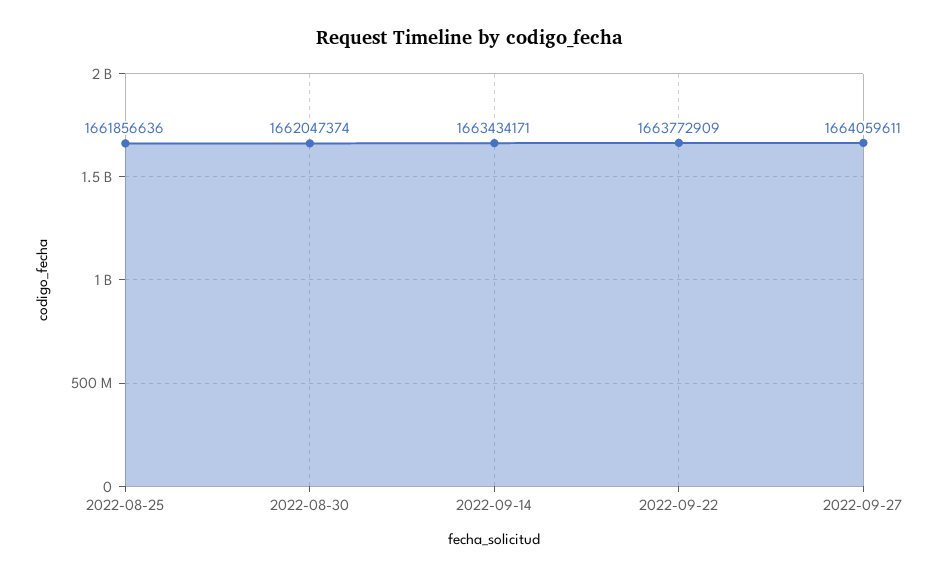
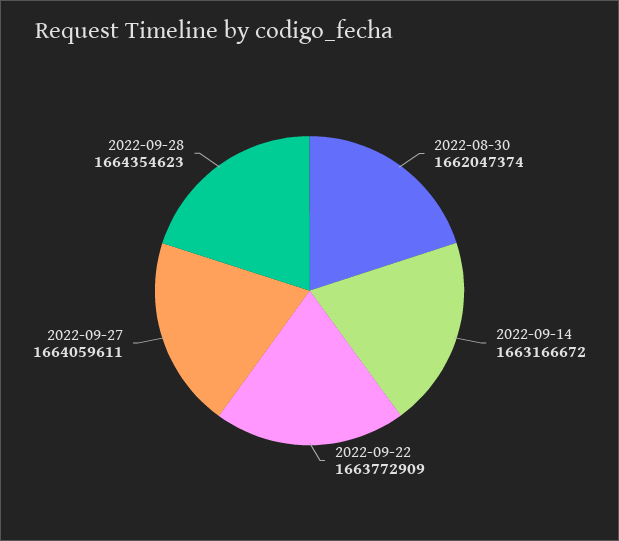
2022-08-25: 1661856636 -> none
2022-09-14: 1663434171 -> 1663166672
2022-09-28: none -> 1664354623

